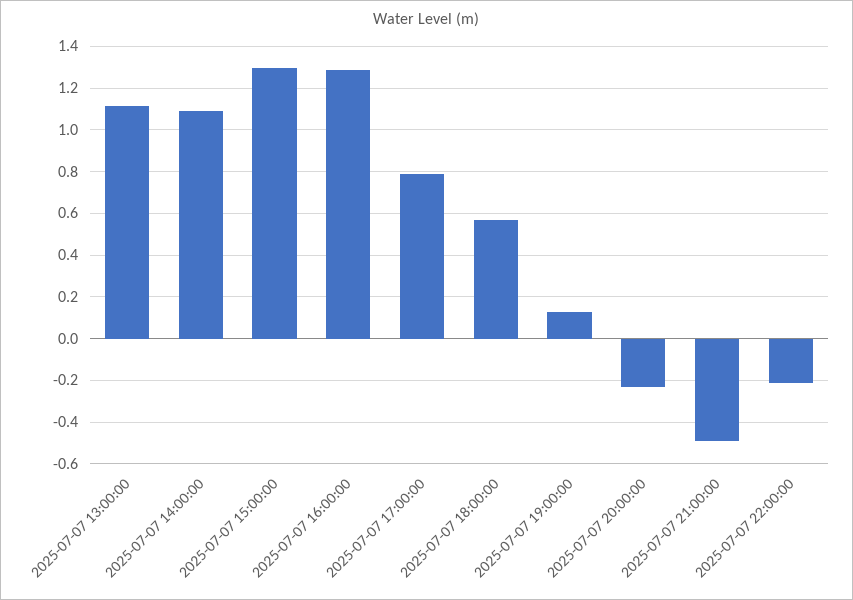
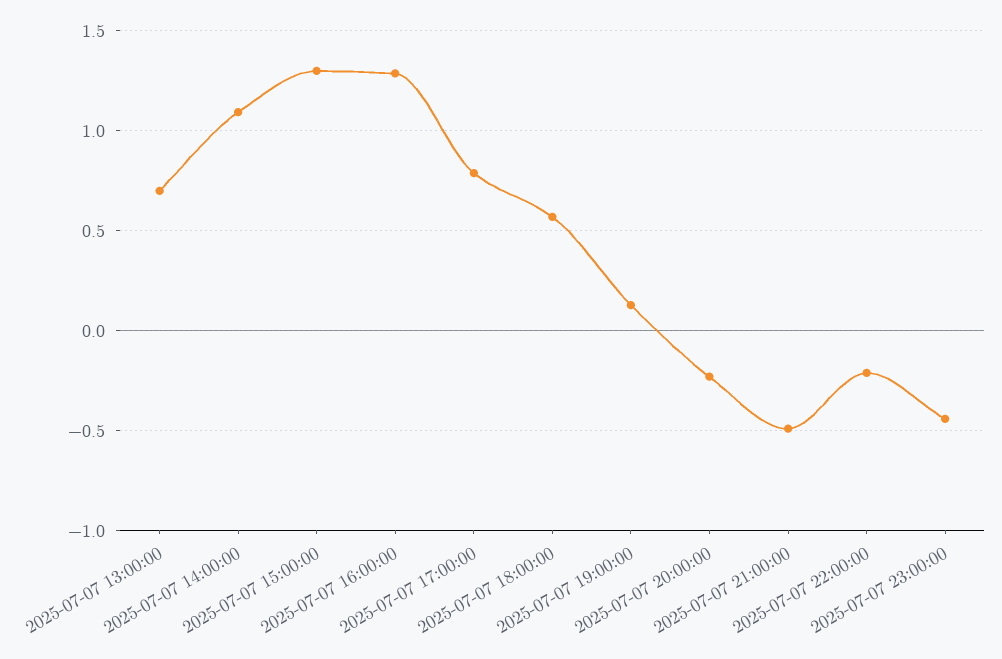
2025-07-07 13:00:00: 1.1 -> 0.7
2025-07-07 23:00:00: none -> -0.45

